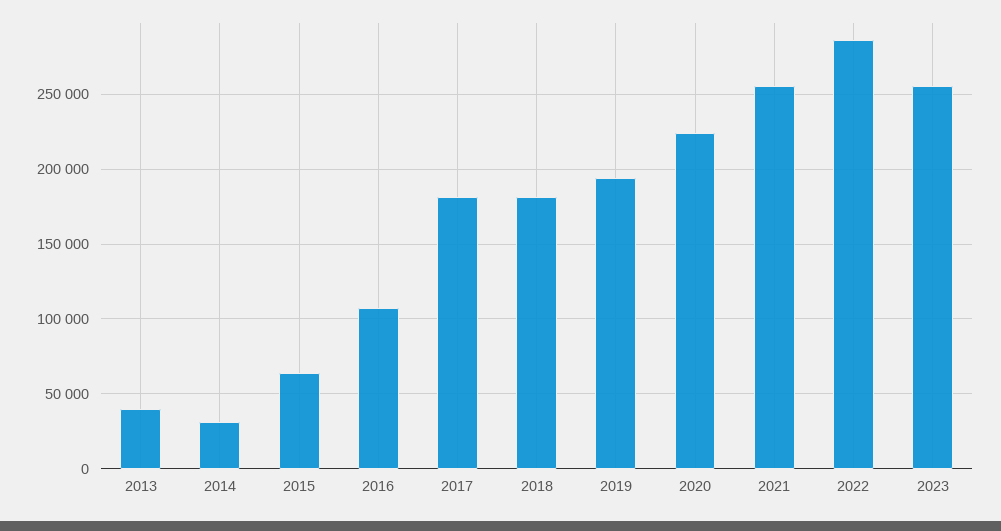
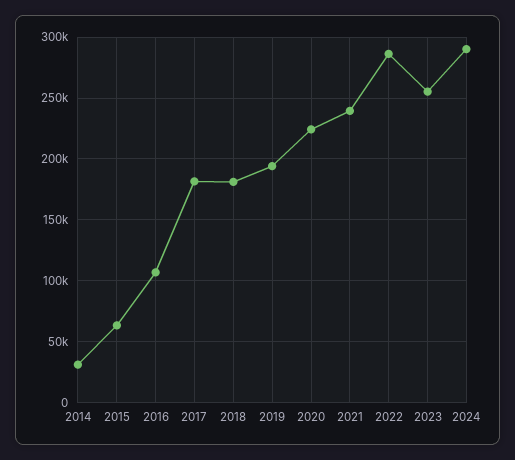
2013: 40000 -> none
2021: 255000 -> 240000
2024: none -> 290000

